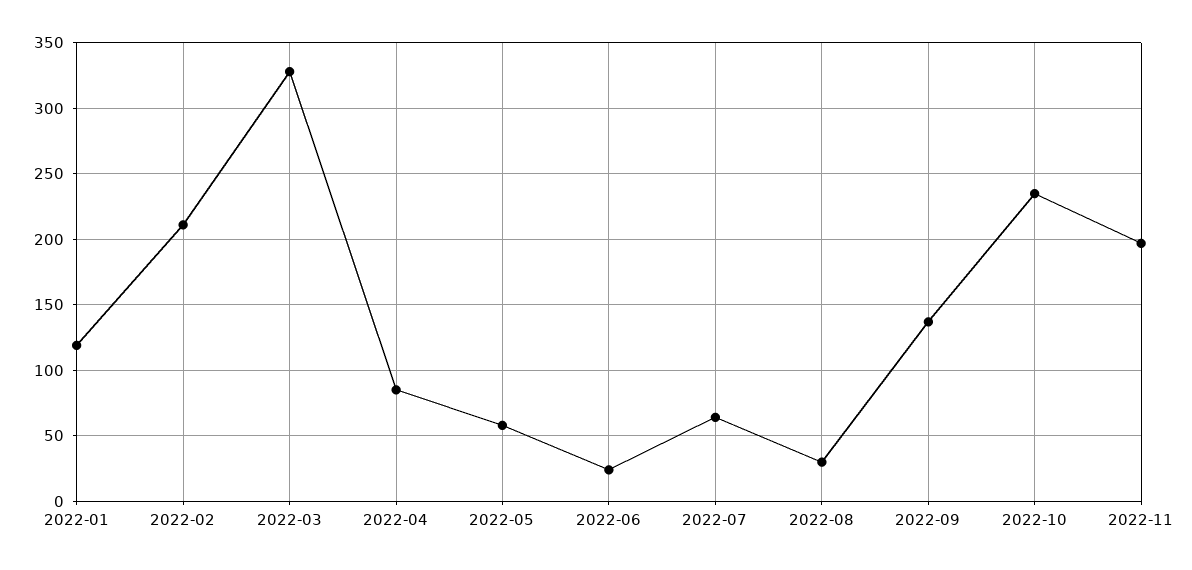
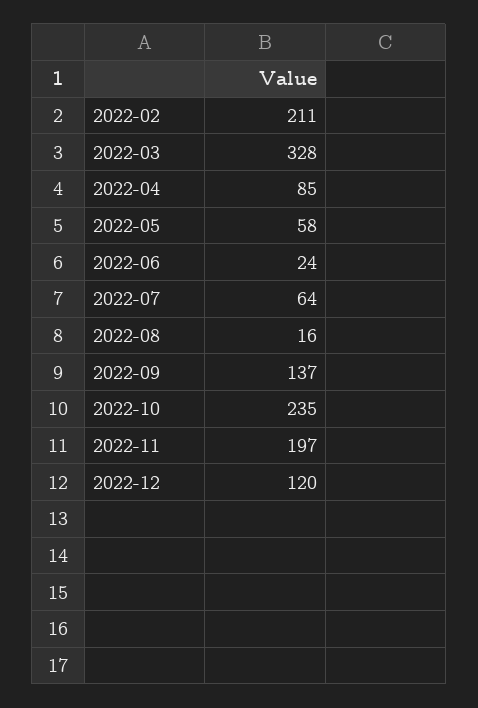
2022-01: 120 -> none
2022-08: 30 -> 16
2022-12: none -> 120

